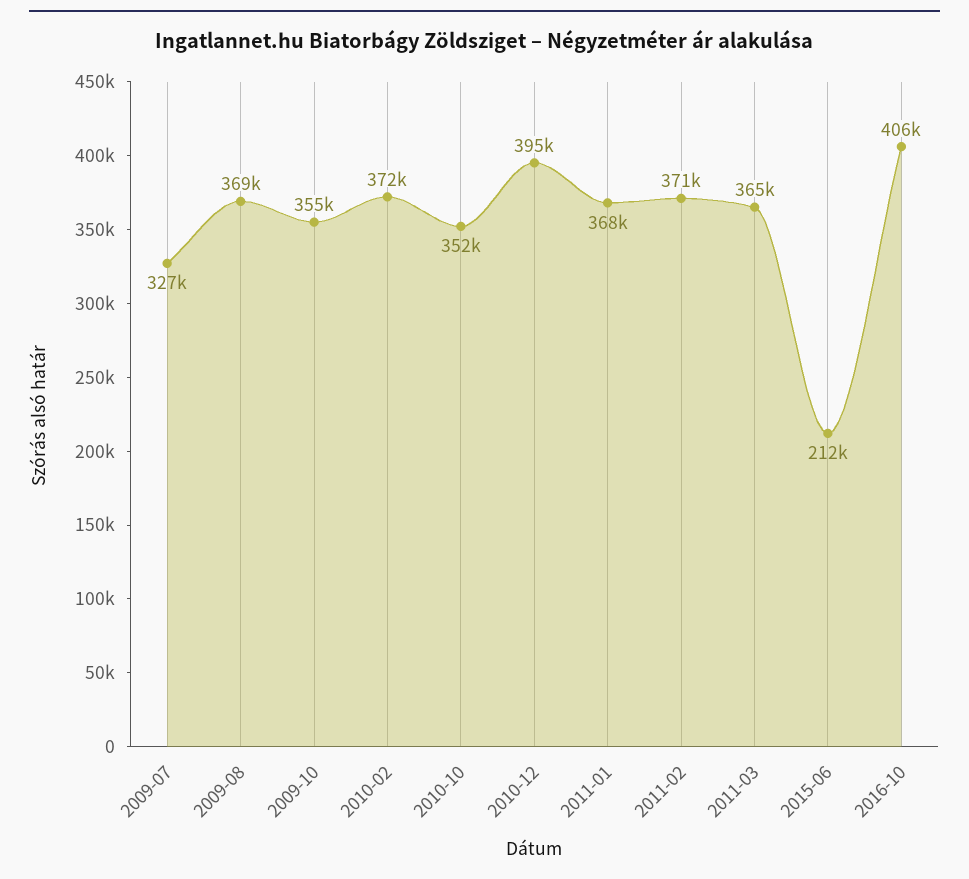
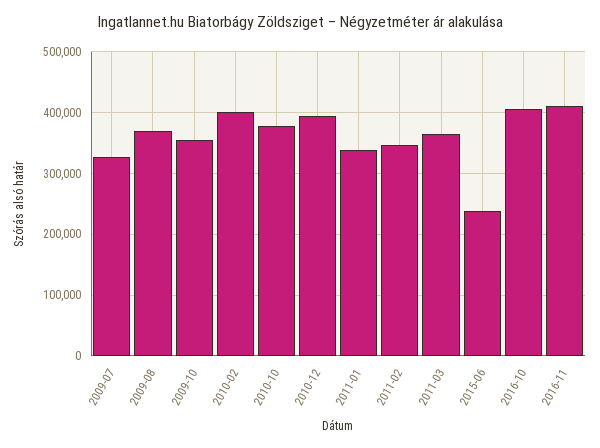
2010-02: 372000 -> 400000
2010-10: 352000 -> 380000
2011-01: 368000 -> 340000
2011-02: 371000 -> 350000
2015-06: 212000 -> 240000
2016-11: none -> 410000

